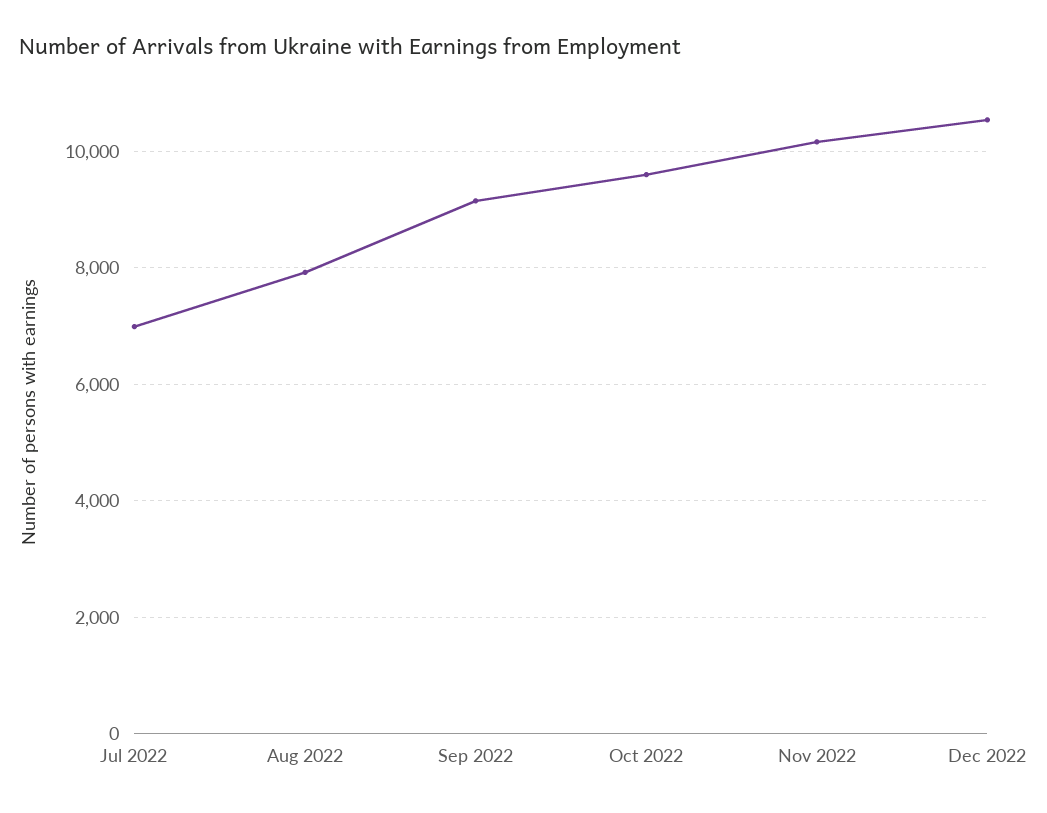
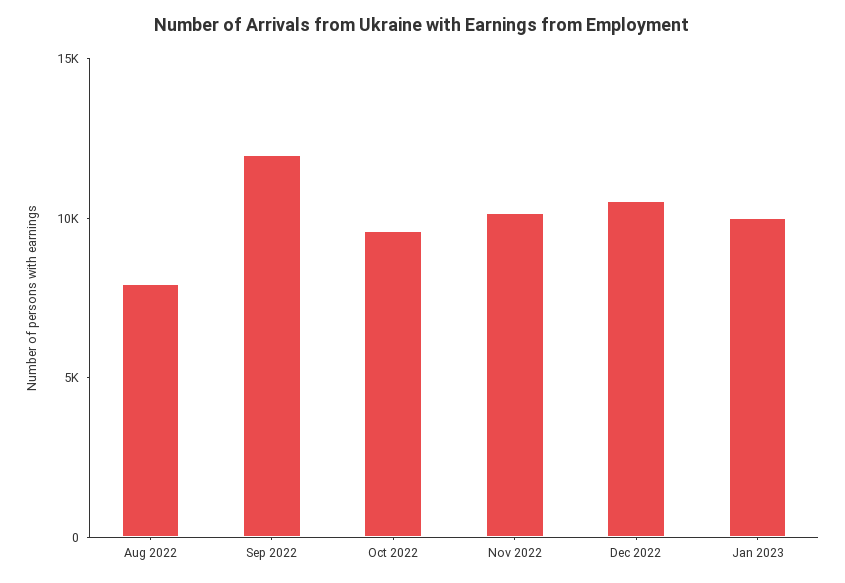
Jul 2022: 7000 -> none
Sep 2022: 9200 -> 12000
Jan 2023: none -> 10000

